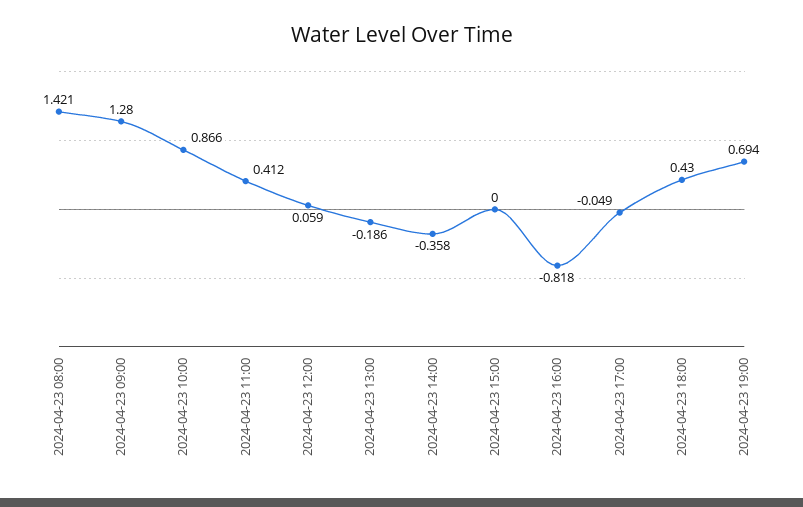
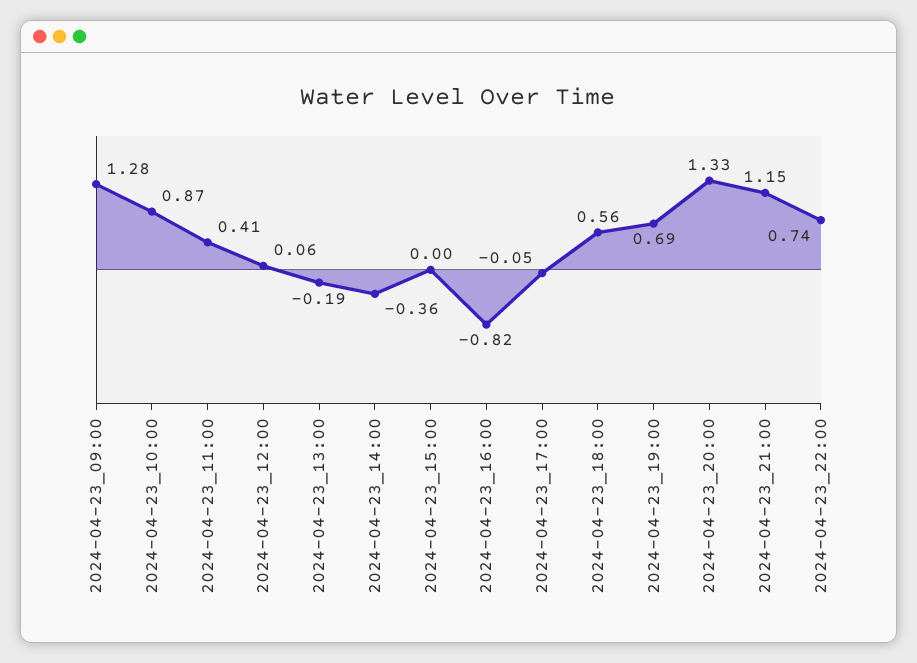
2024-04-23 08:00: 1.421 -> none
2024-04-23 18:00: 0.43 -> 0.56
2024-04-23_20:00: none -> 1.33
2024-04-23_21:00: none -> 1.15
2024-04-23_22:00: none -> 0.74

